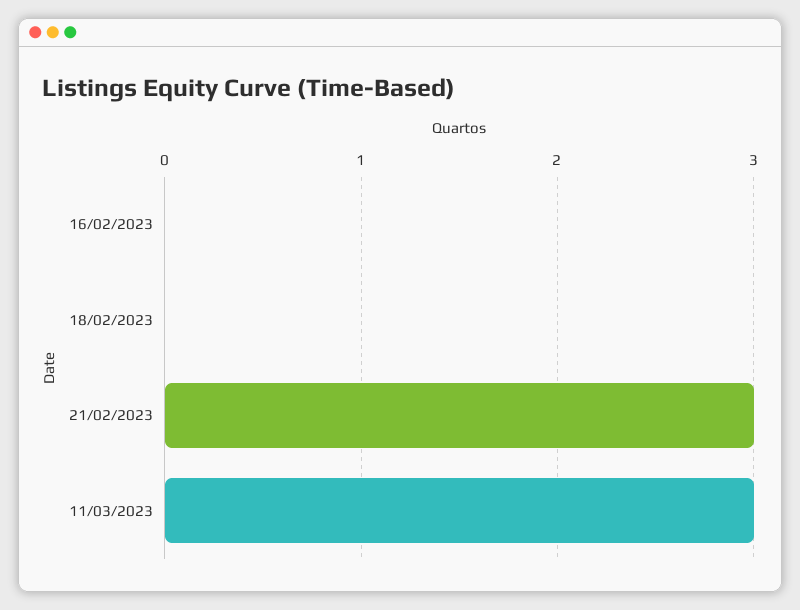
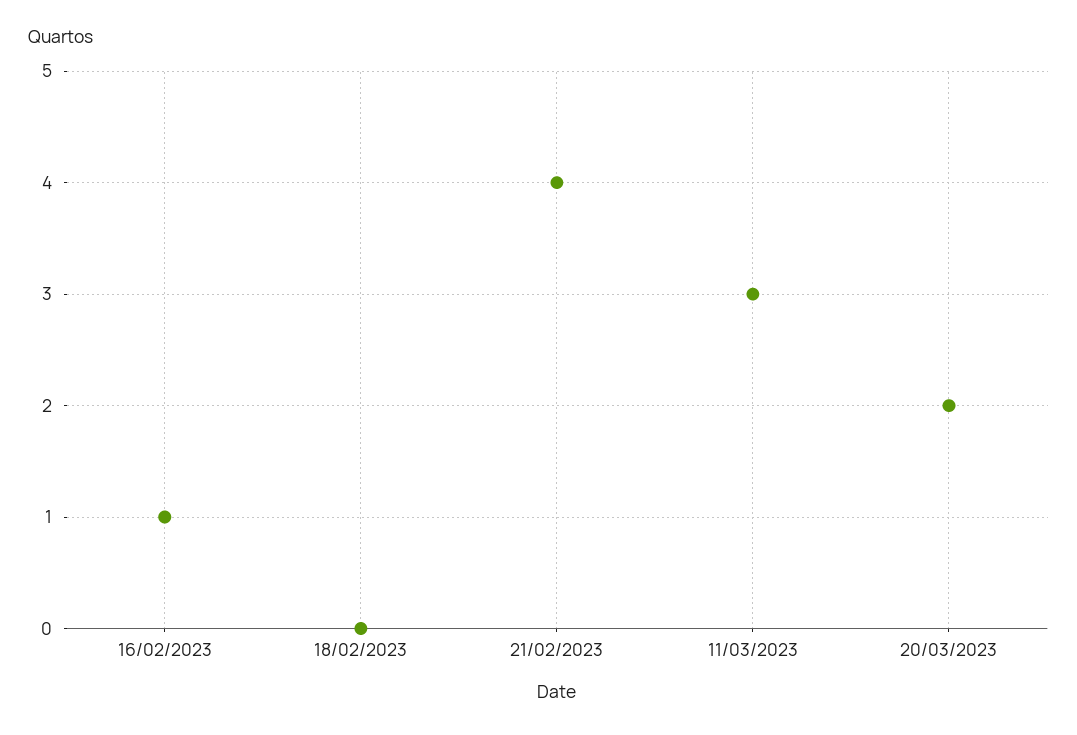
16/02/2023: 0 -> 1
21/02/2023: 3 -> 4
20/03/2023: none -> 2

